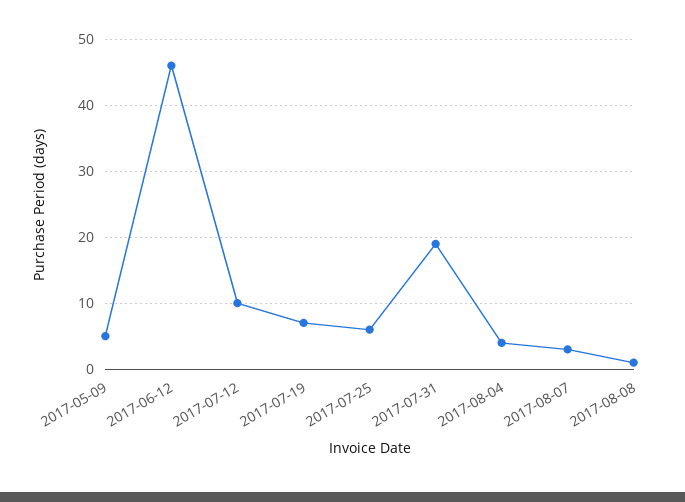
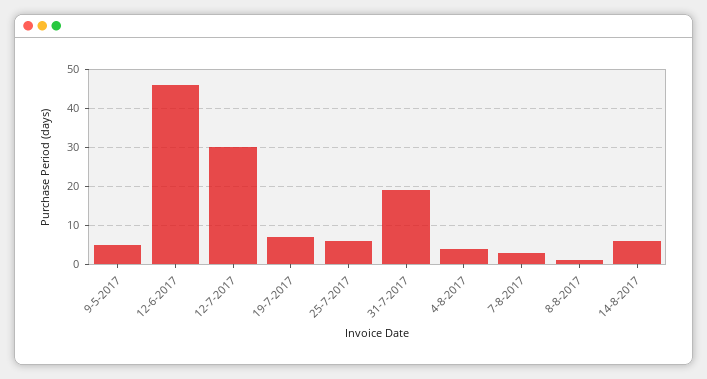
2017-07-12: 10 -> 30
14-8-2017: none -> 5

